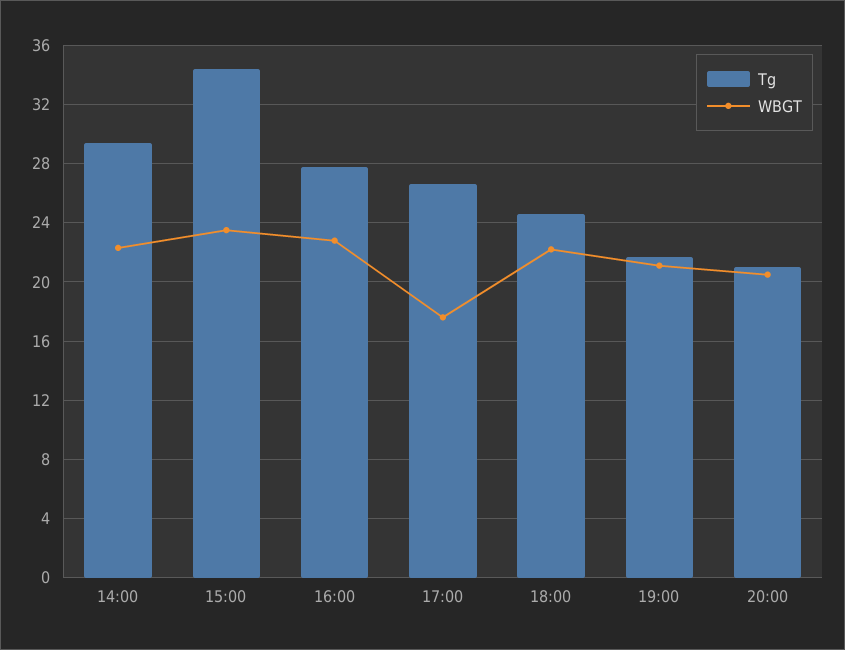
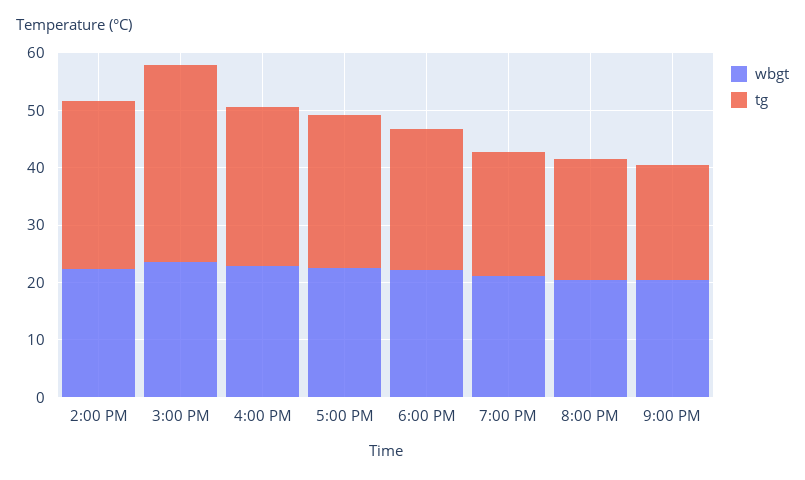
WBGT, 17:00: 17.5 -> 22
WBGT, 9:00 PM: none -> 20
Tg, 9:00 PM: none -> 20

